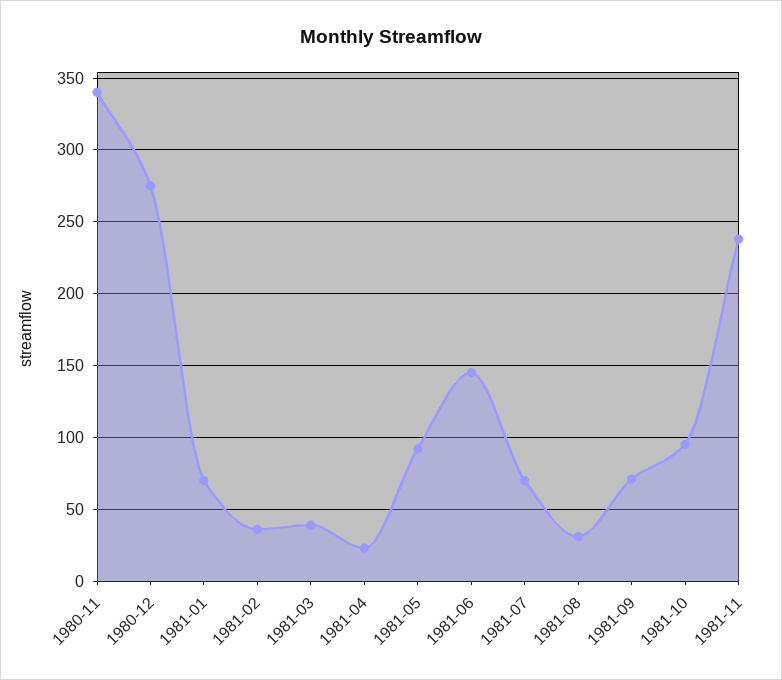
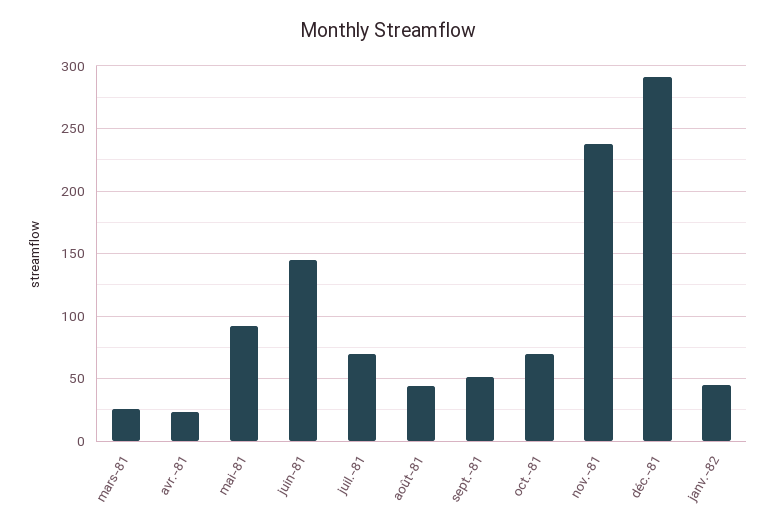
1980-11: 340 -> none
1980-12: 275 -> none
1981-01: 70 -> none
1981-02: 35 -> none
1981-03: 40 -> 25
1981-08: 30 -> 45
1981-09: 70 -> 50
1981-10: 95 -> 70
déc.-81: none -> 290
janv.-82: none -> 45

